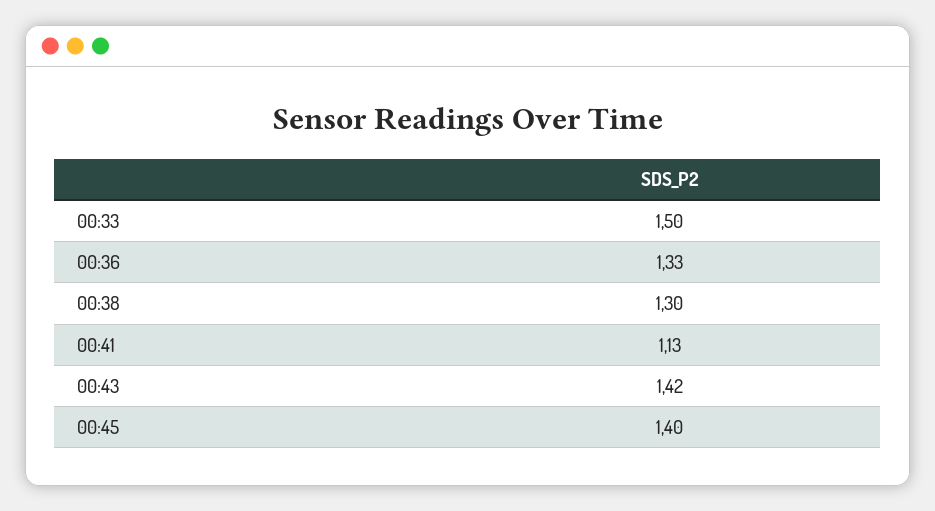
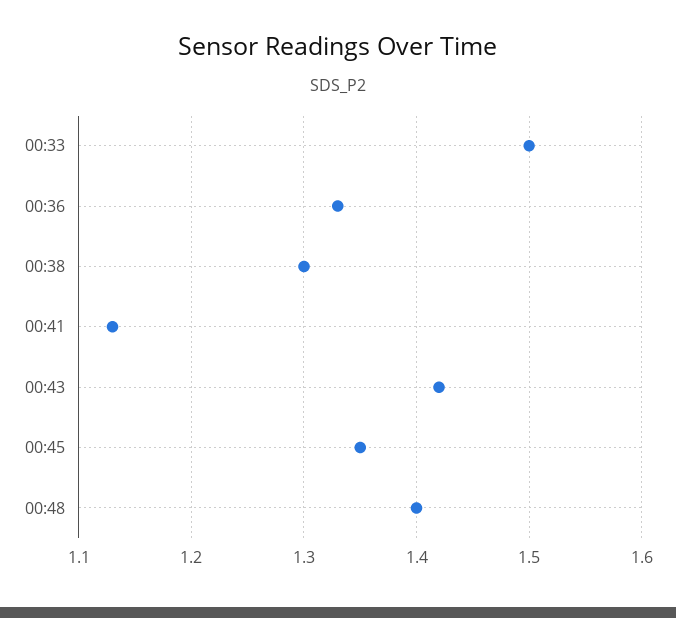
00:45: 1.4 -> 1.35
00:48: none -> 1.4

